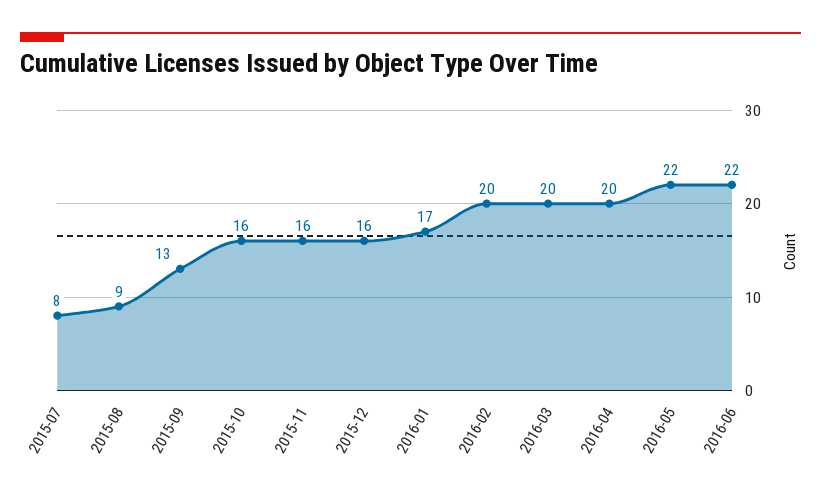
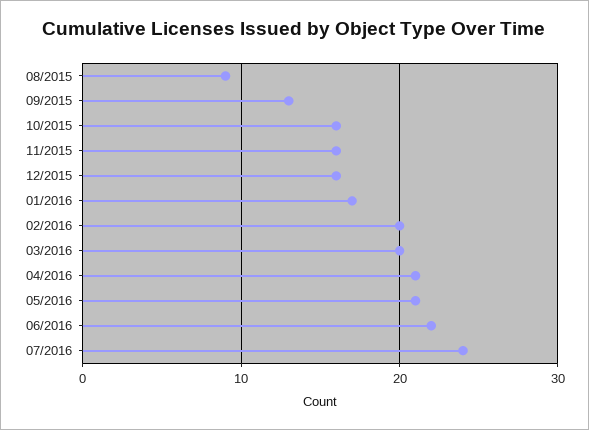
2015-07: 8 -> none
2016-04: 20 -> 21
2016-05: 22 -> 21
07/2016: none -> 24

